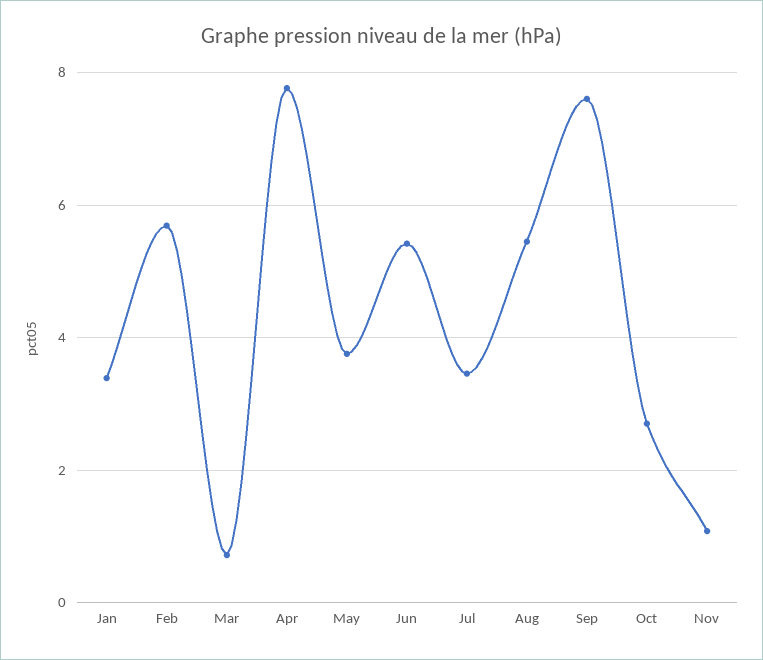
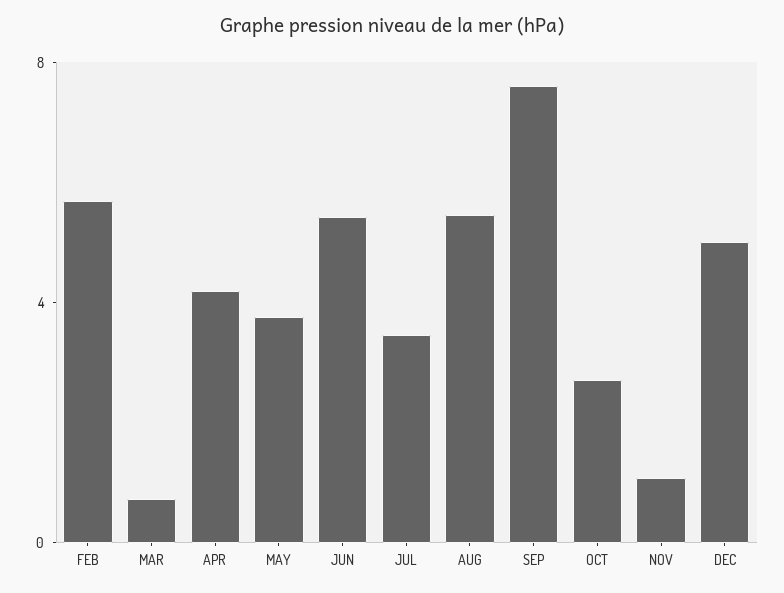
Jan: 3.4 -> none
Apr: 7.8 -> 4
DEC: none -> 5

